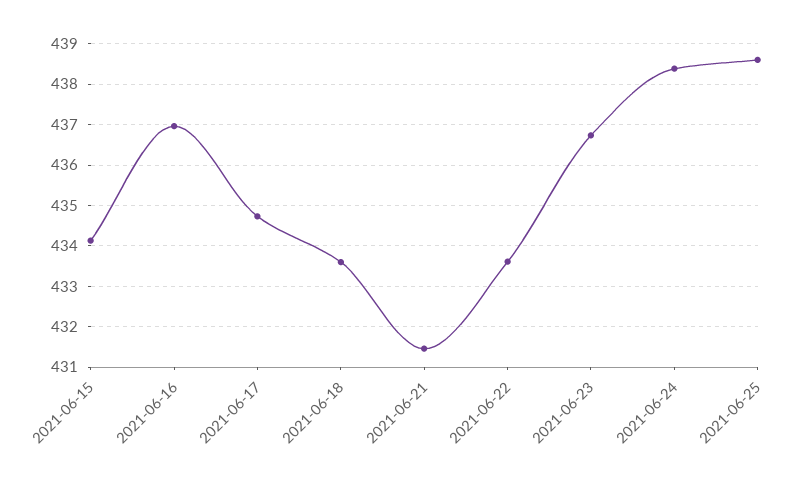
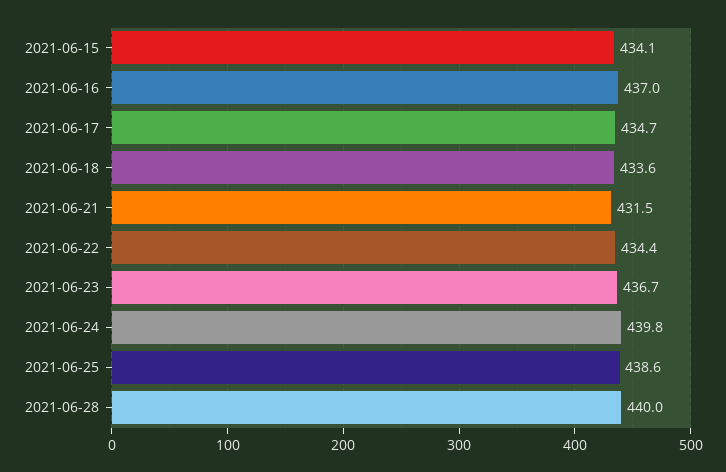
2021-06-22: 433.6 -> 434.4
2021-06-24: 438.4 -> 439.8
2021-06-28: none -> 440

